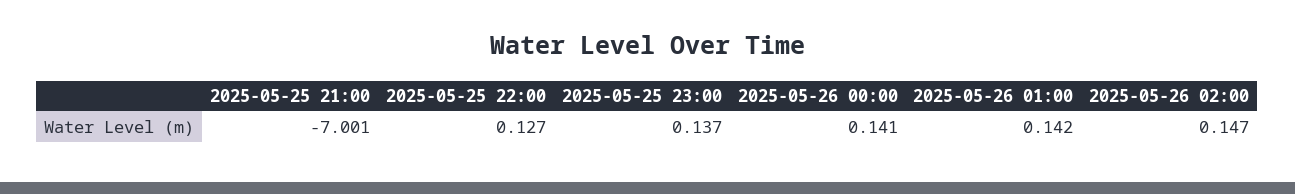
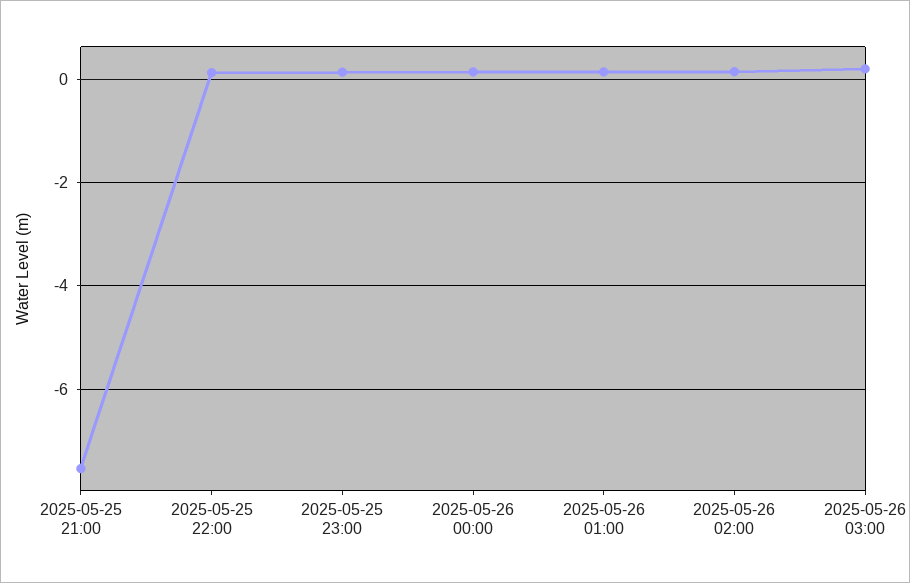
2025-05-25 21:00: -7.001 -> -7.6
2025-05-26 03:00: none -> 0.2

